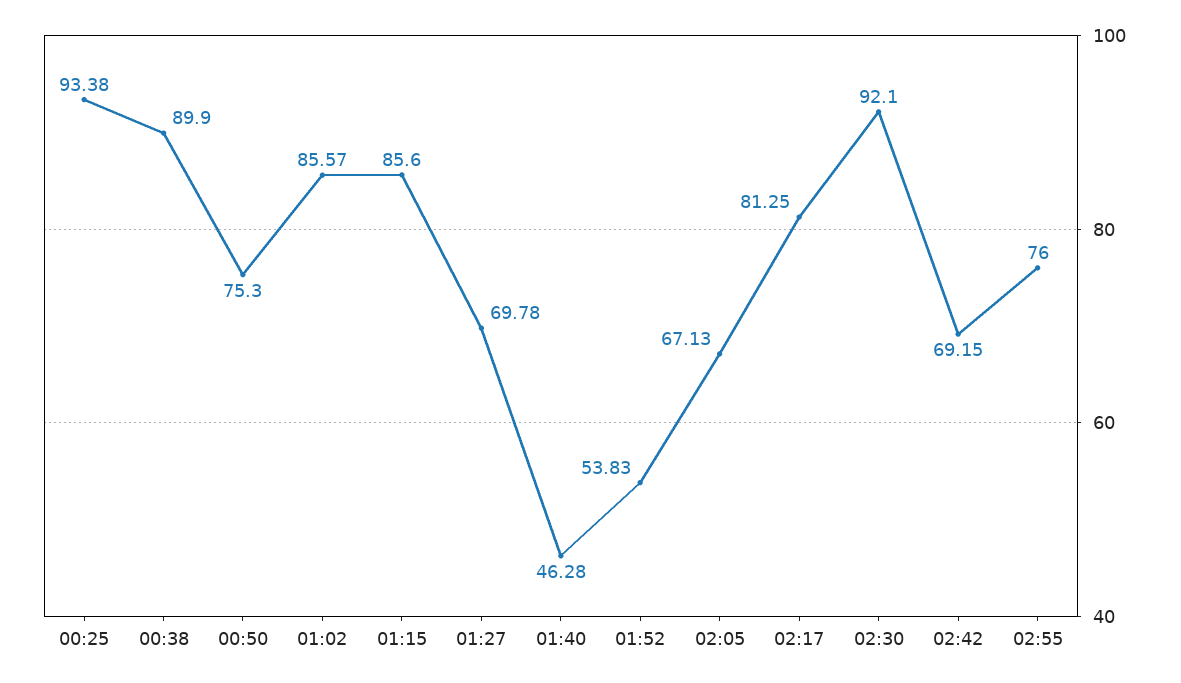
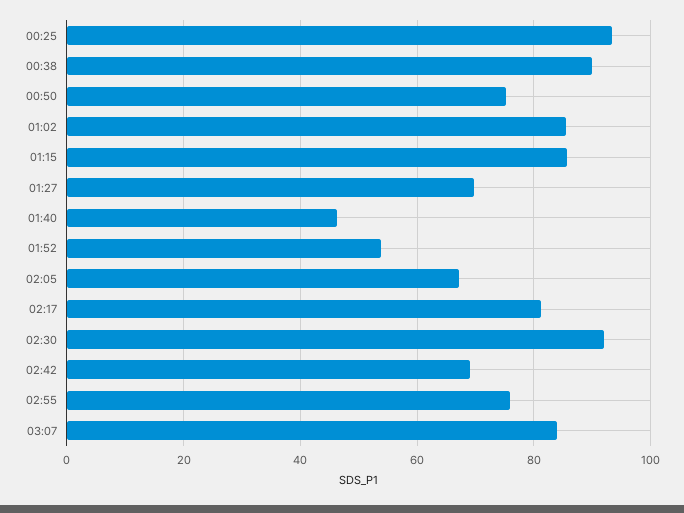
03:07: none -> 84

